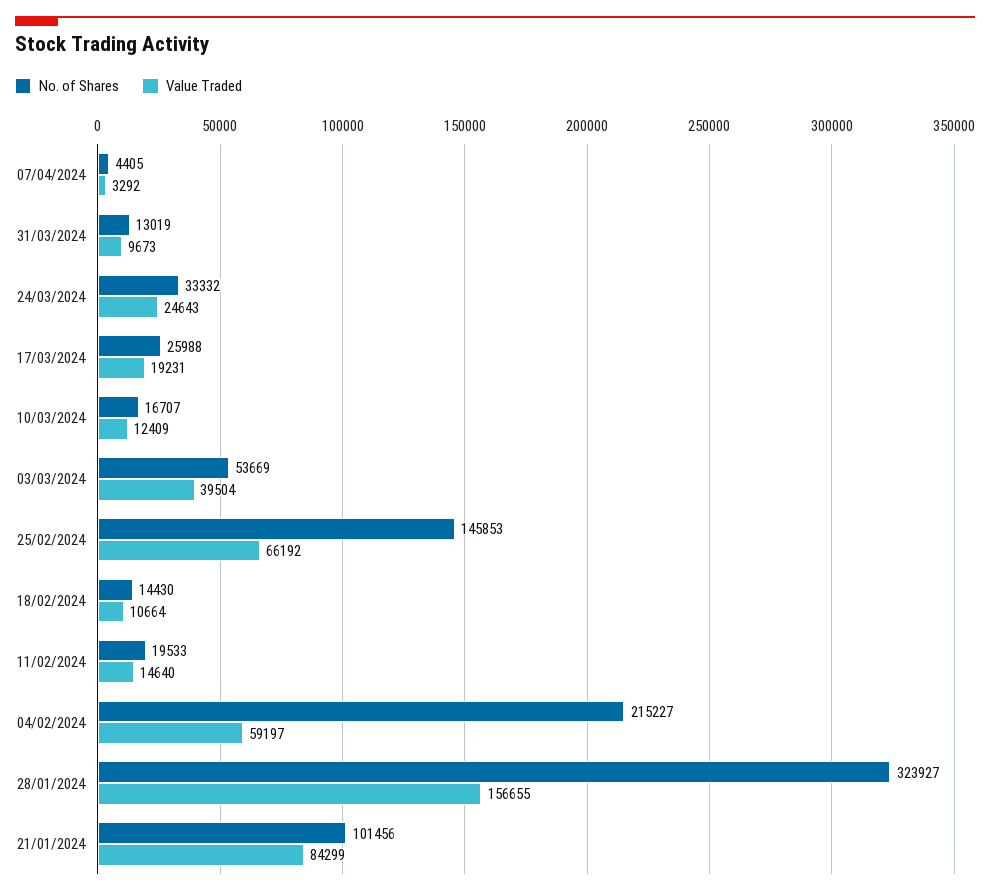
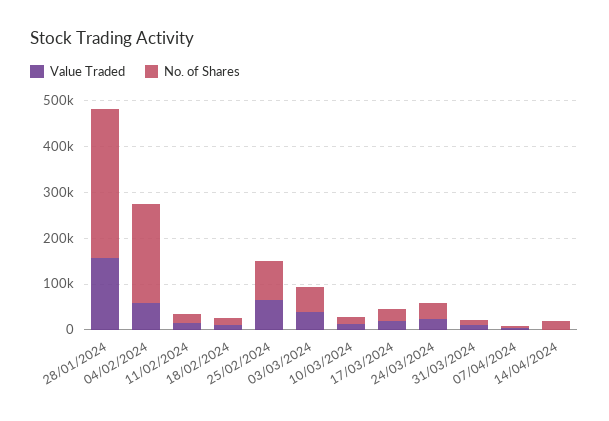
No. of Shares, 25/02/2024: 145853 -> 80000
No. of Shares, 21/01/2024: 101456 -> none
Value Traded, 21/01/2024: 84299 -> none
Value Traded, 14/04/2024: none -> 0
No. of Shares, 14/04/2024: none -> 20000

